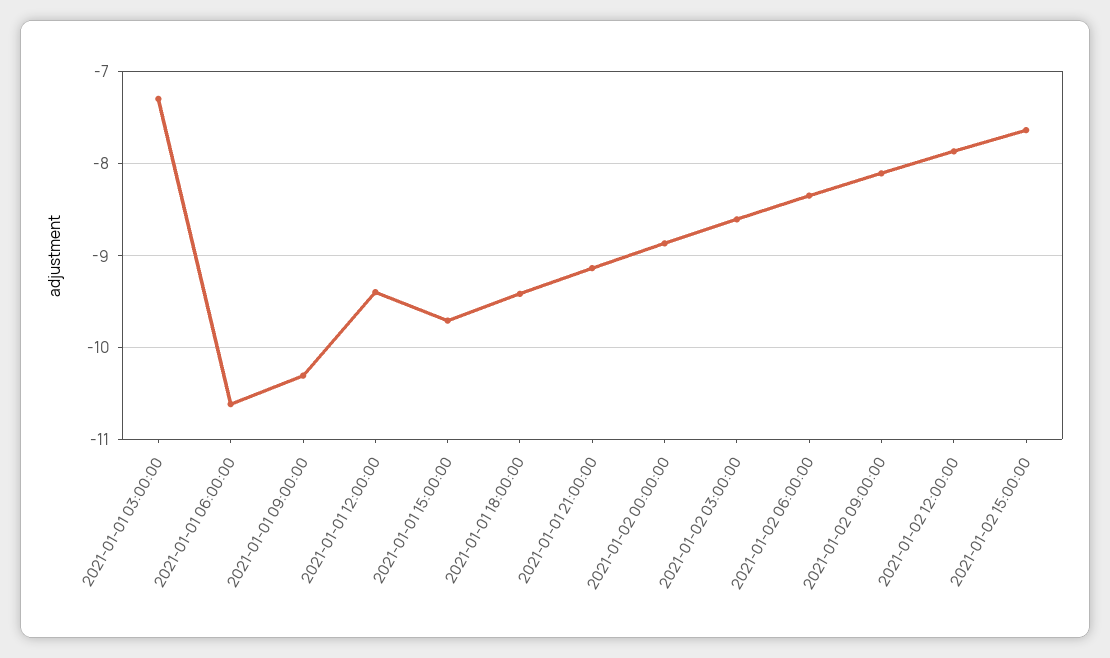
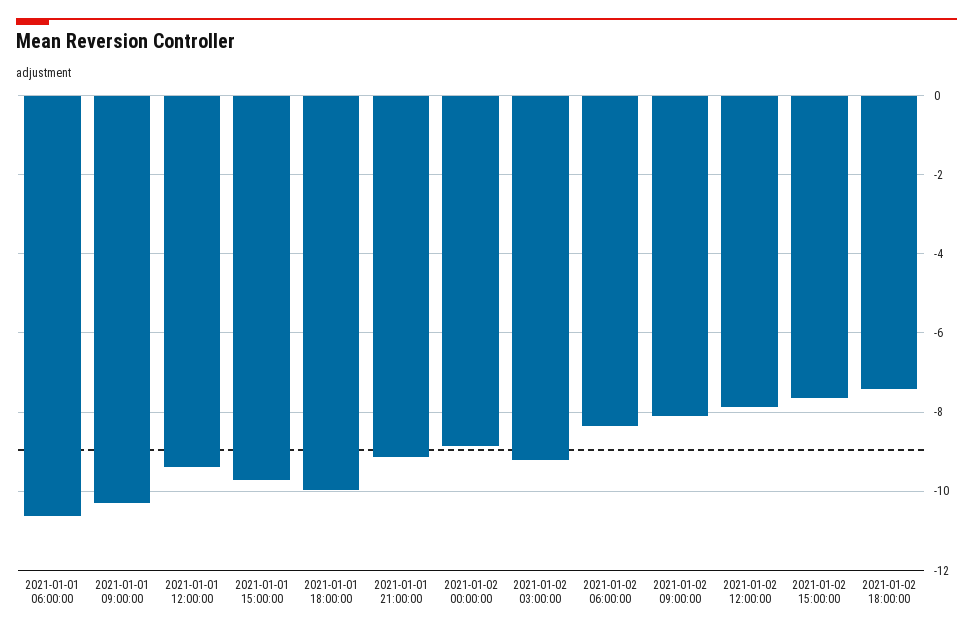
2021-01-01 03:00:00: -7.3 -> none
2021-01-01 18:00:00: -9.4 -> -10
2021-01-02 03:00:00: -8.6 -> -9.2
2021-01-02 18:00:00: none -> -7.4

